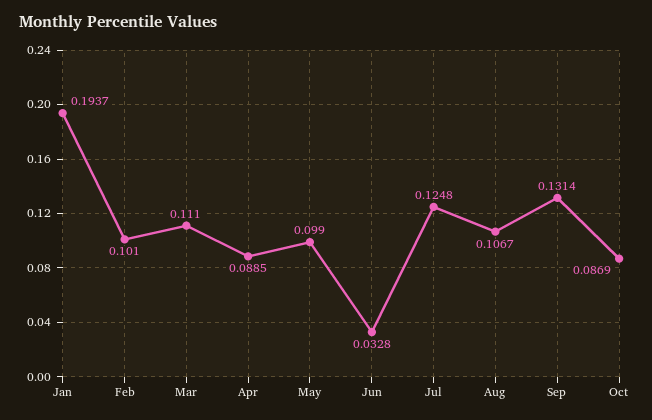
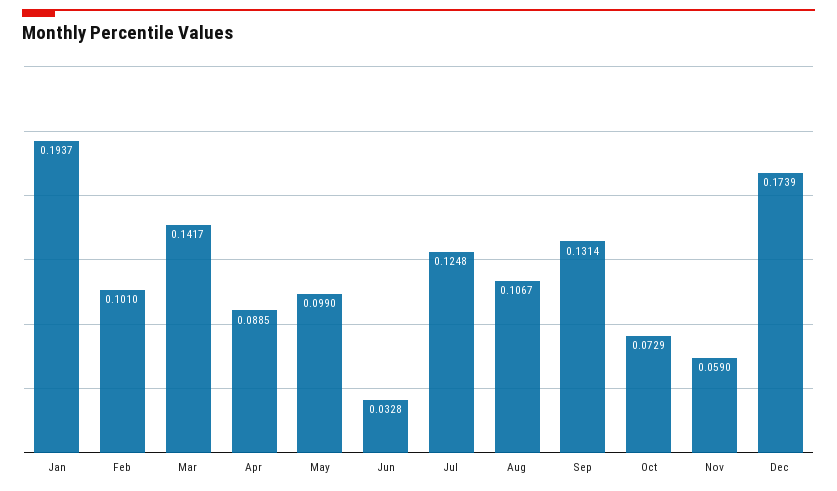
Mar: 0.111 -> 0.1417
Oct: 0.0869 -> 0.0729
Nov: none -> 0.059
Dec: none -> 0.1739

